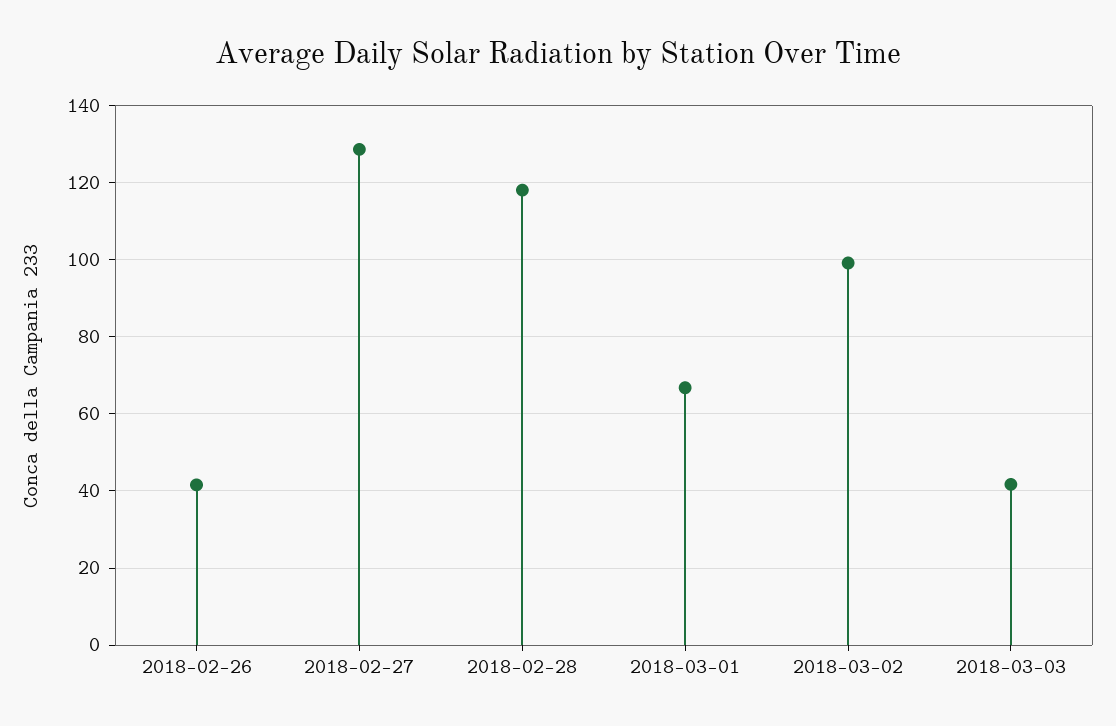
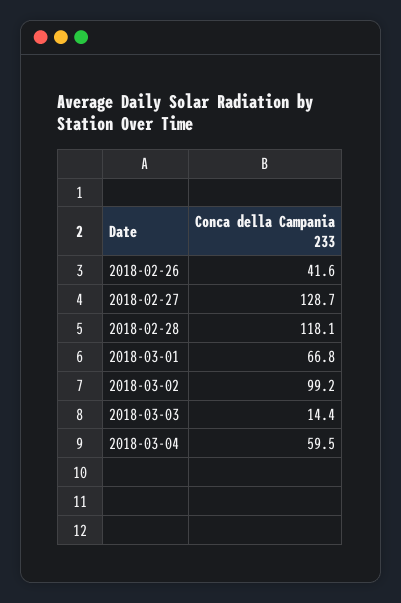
2018-03-03: 42 -> 14.4
2018-03-04: none -> 59.5

